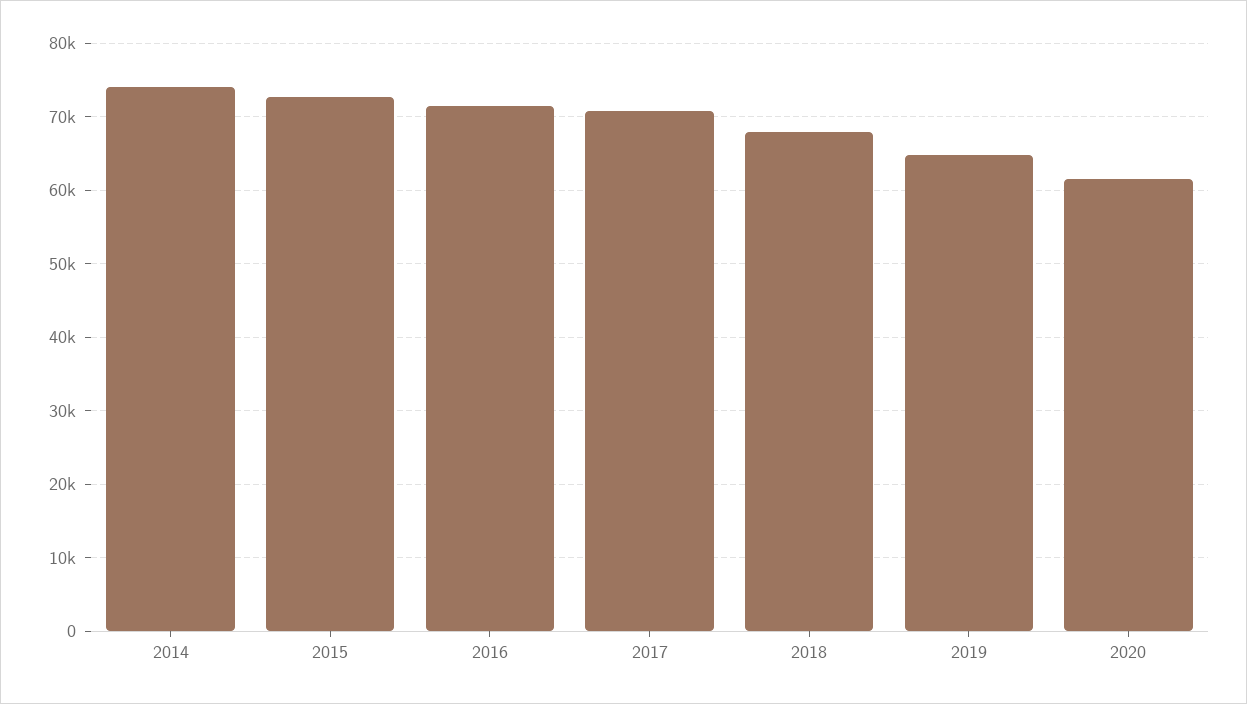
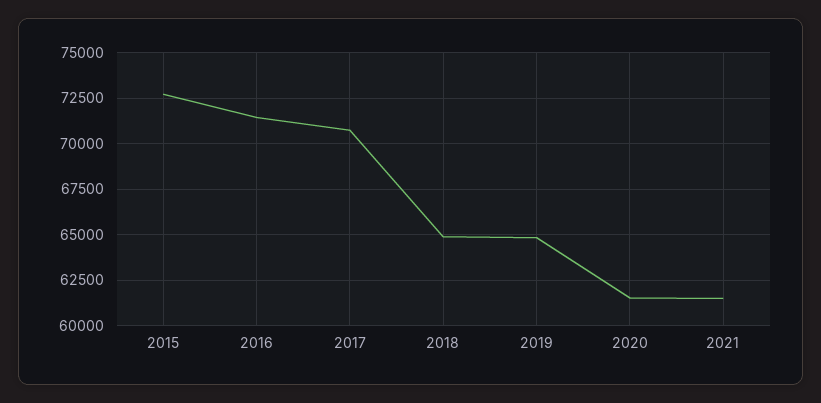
2014: 74000 -> none
2018: 68000 -> 65000
2021: none -> 61500

